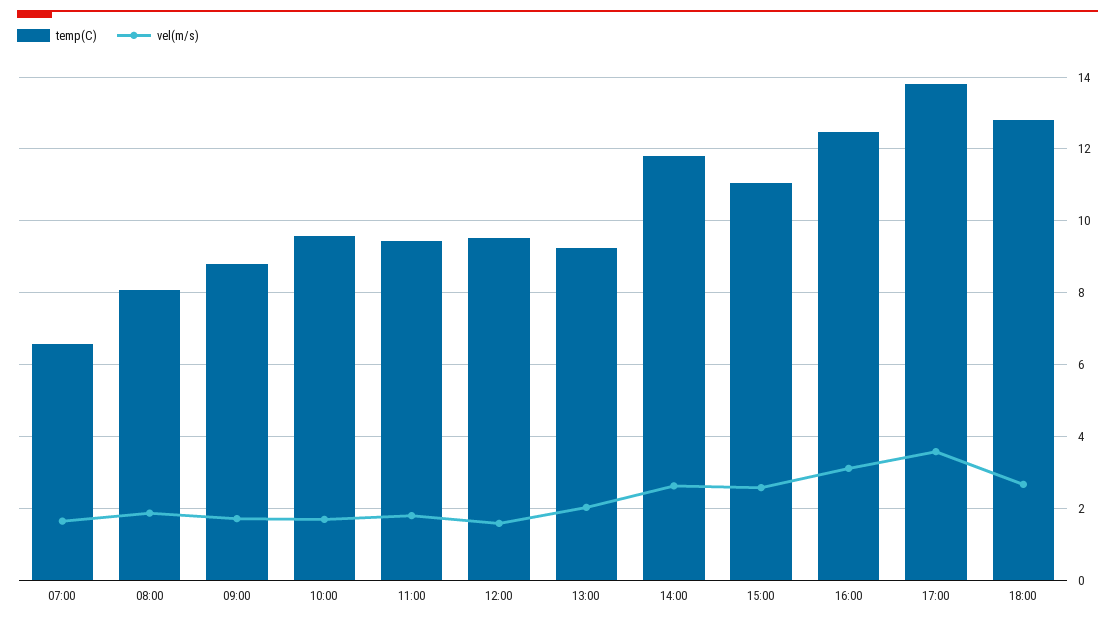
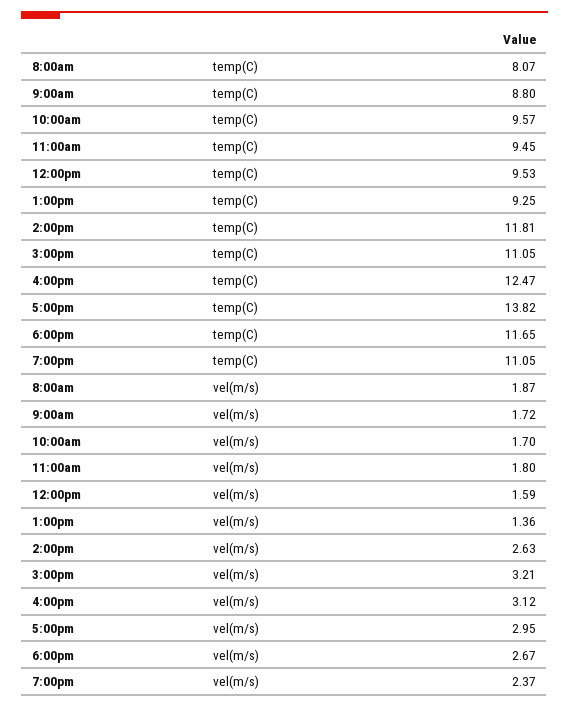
temp(C), 07:00: 6.6 -> none
vel(m/s), 07:00: 1.6 -> none
vel(m/s), 13:00: 2 -> 1.36
vel(m/s), 15:00: 2.6 -> 3.21
vel(m/s), 17:00: 3.6 -> 2.95
temp(C), 18:00: 12.8 -> 11.65
temp(C), 7:00pm: none -> 11.05
vel(m/s), 7:00pm: none -> 2.37

